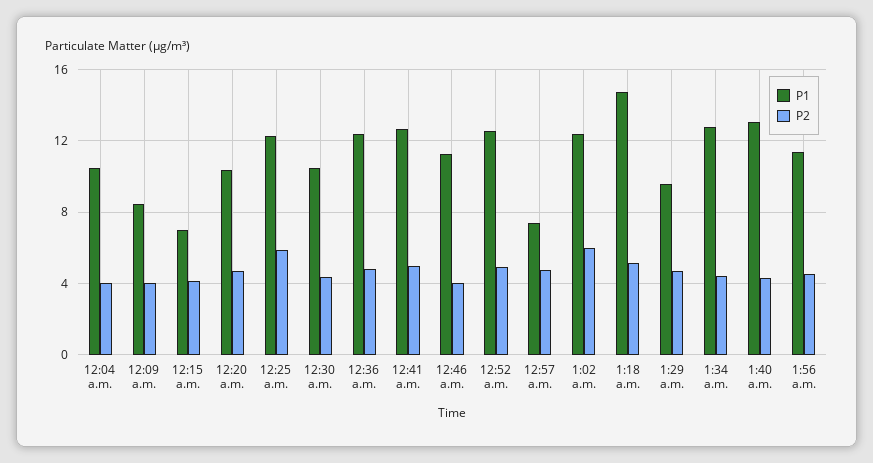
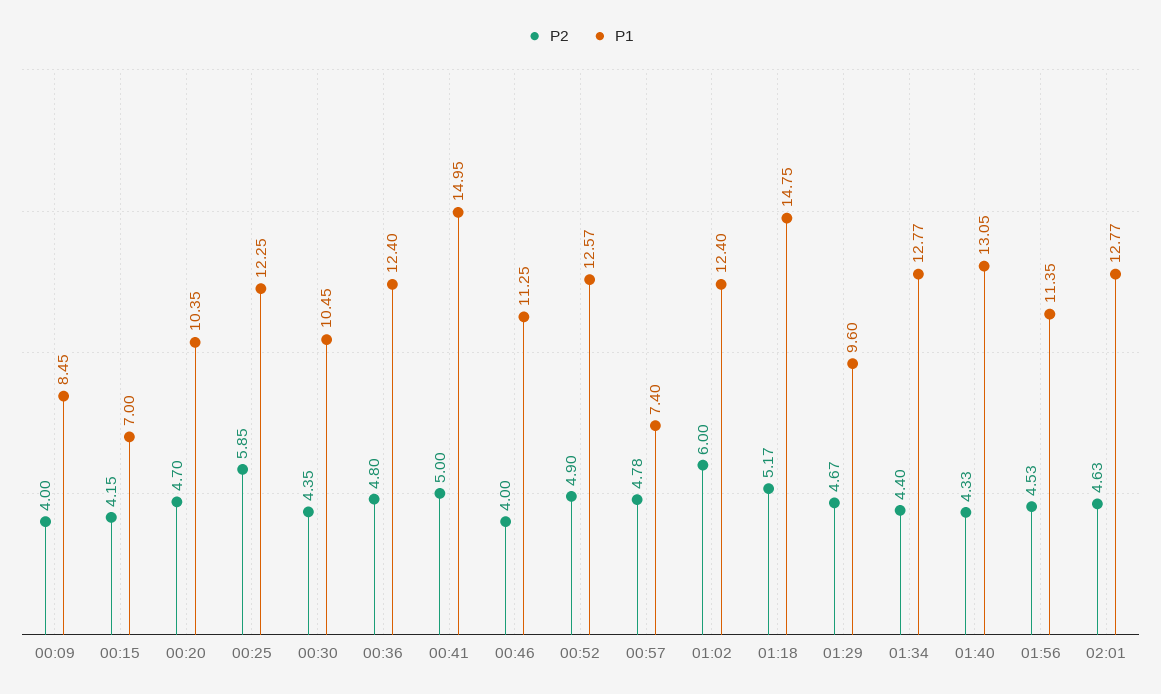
P1, 12:04 a.m.: 10.5 -> none
P2, 12:04 a.m.: 4 -> none
P1, 12:41 a.m.: 12.5 -> 14.95
P2, 02:01: none -> 4.63
P1, 02:01: none -> 12.77

